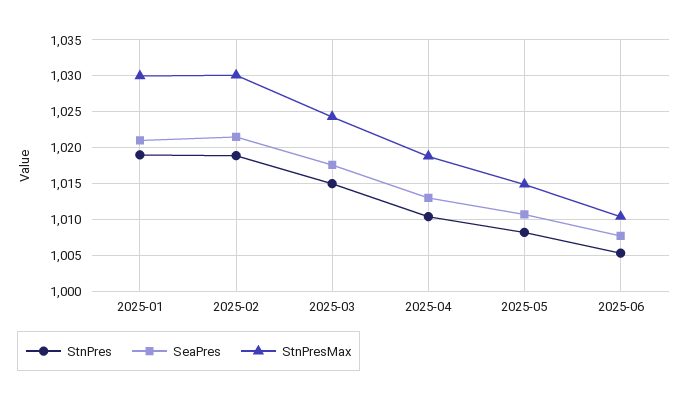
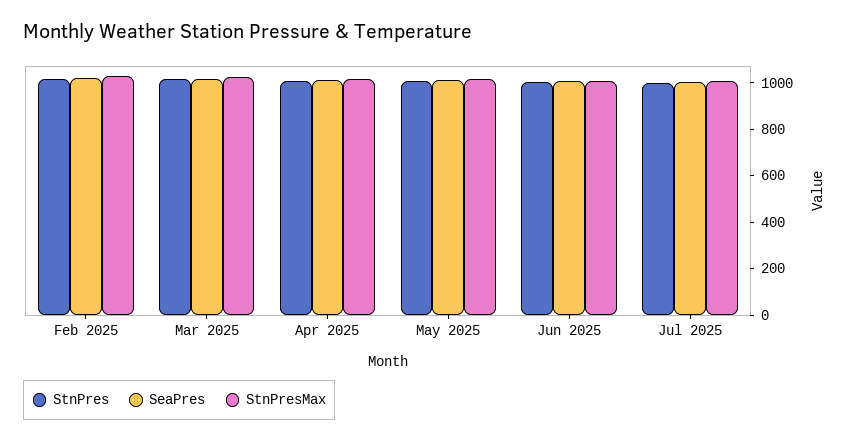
StnPres, 2025-01: 1019 -> none
SeaPres, 2025-01: 1021 -> none
StnPresMax, 2025-01: 1030 -> none
StnPres, Jul 2025: none -> 1000
SeaPres, Jul 2025: none -> 1000
StnPresMax, Jul 2025: none -> 1000

